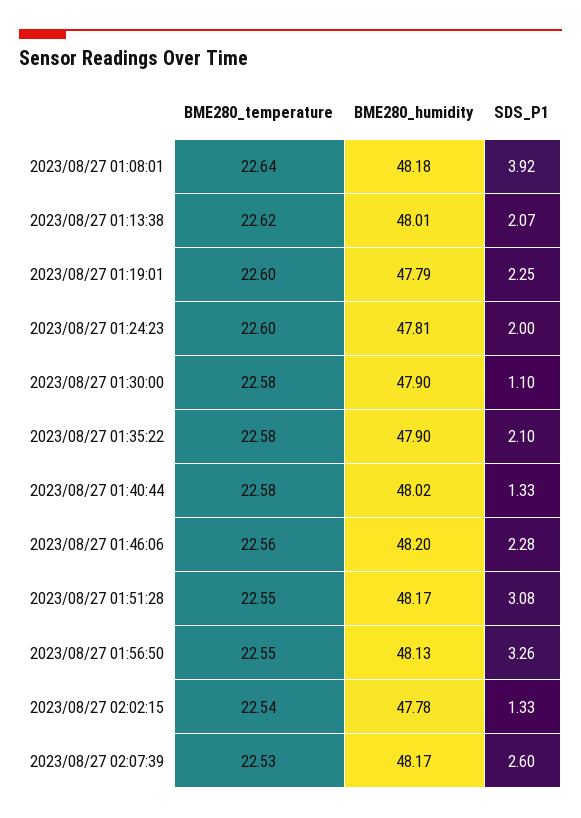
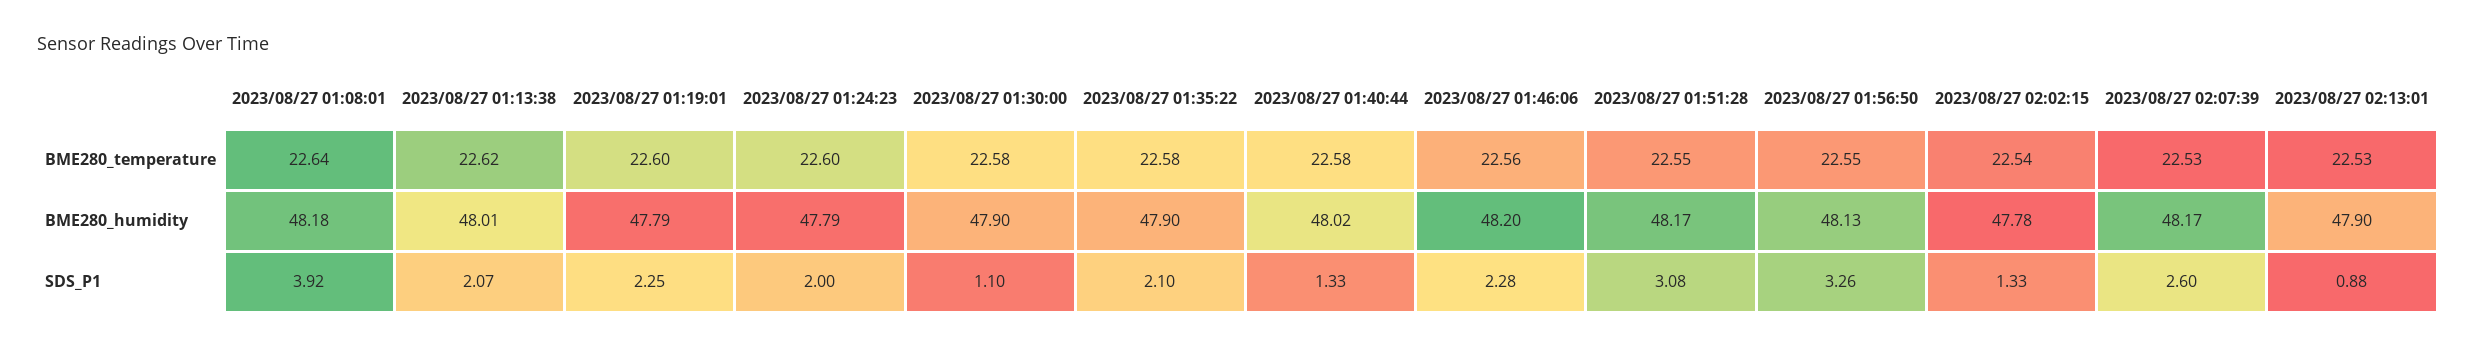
BME280_humidity, 2023/08/27 01:24:23: 47.81 -> 47.79
BME280_temperature, 2023/08/27 02:13:01: none -> 22.53
BME280_humidity, 2023/08/27 02:13:01: none -> 47.9
SDS_P1, 2023/08/27 02:13:01: none -> 0.88

